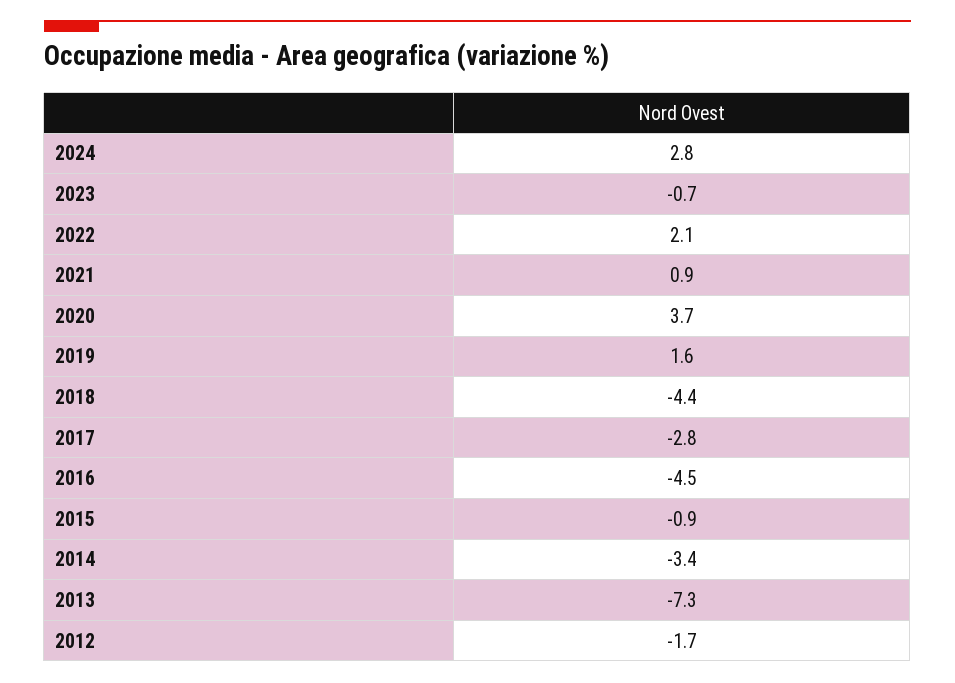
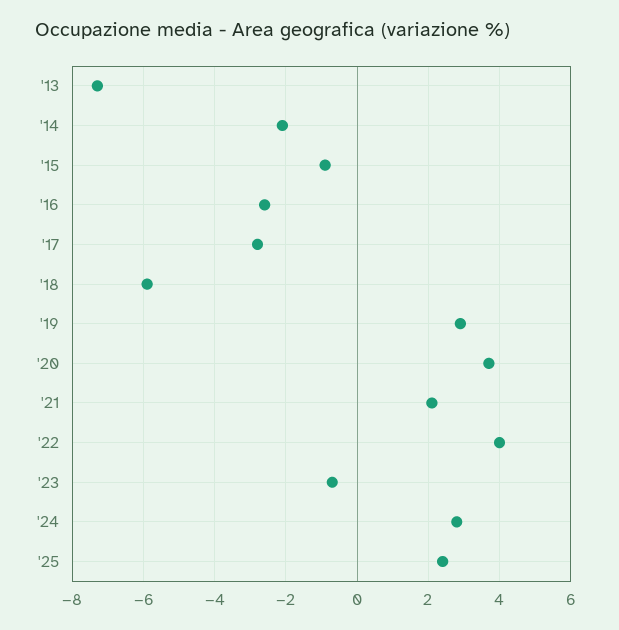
2022: 2.1 -> 4
2021: 0.9 -> 2
2019: 1.6 -> 3
2018: -4.4 -> -6
2016: -4.5 -> -2.5
2014: -3.4 -> -2
2012: -1.7 -> none
'25: none -> 2.5

